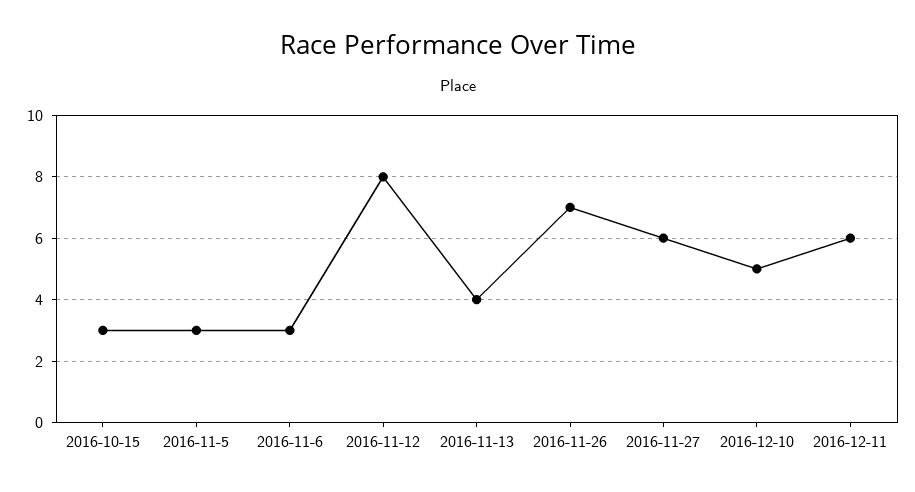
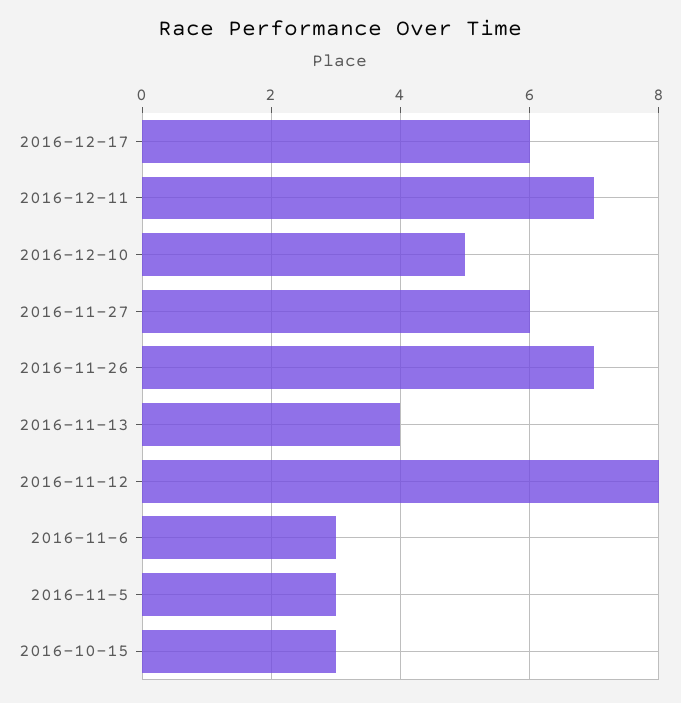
2016-12-11: 6 -> 7
2016-12-17: none -> 6

